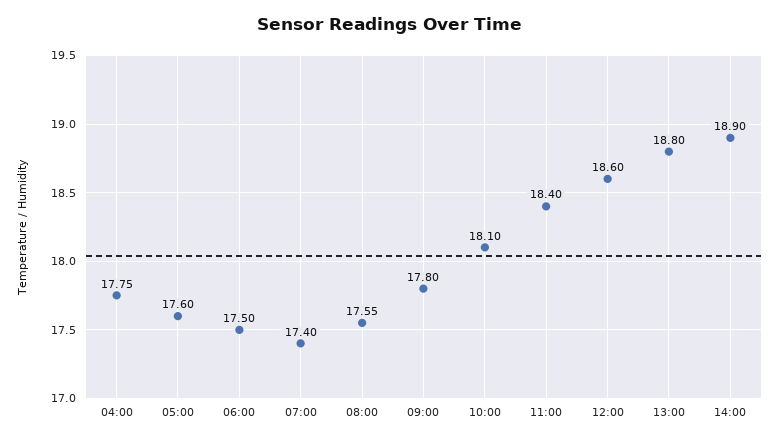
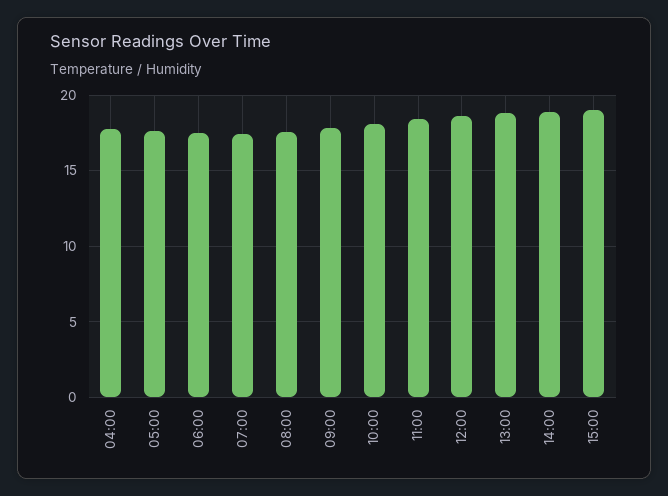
15:00: none -> 19

